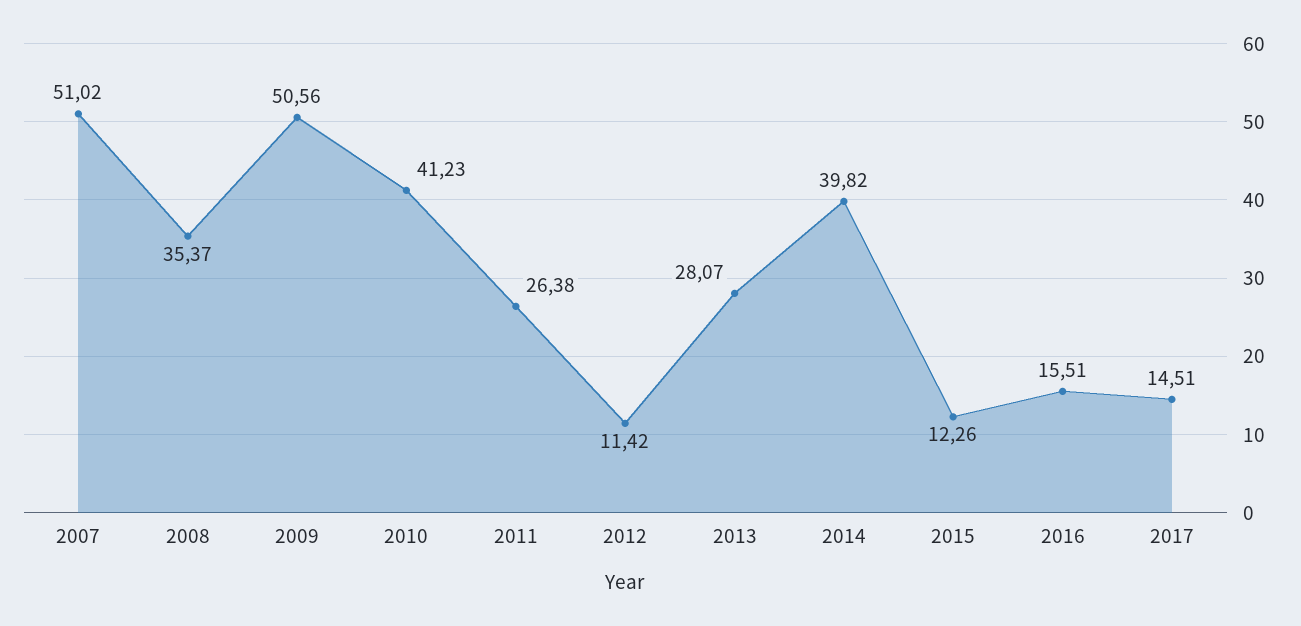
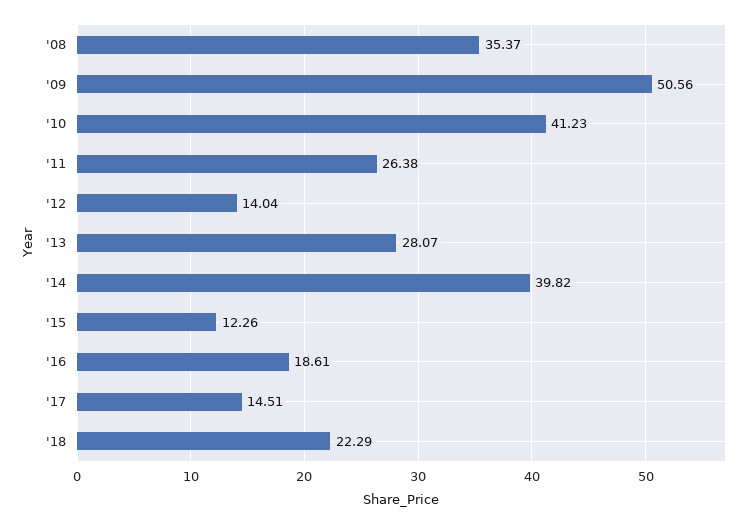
2007: 51.02 -> none
2012: 11.42 -> 14.04
2016: 15.51 -> 18.61
'18: none -> 22.29

